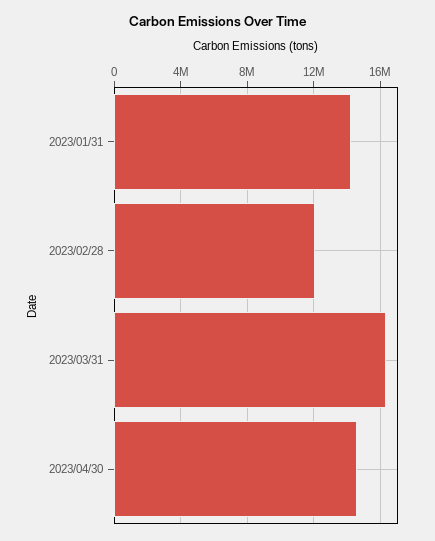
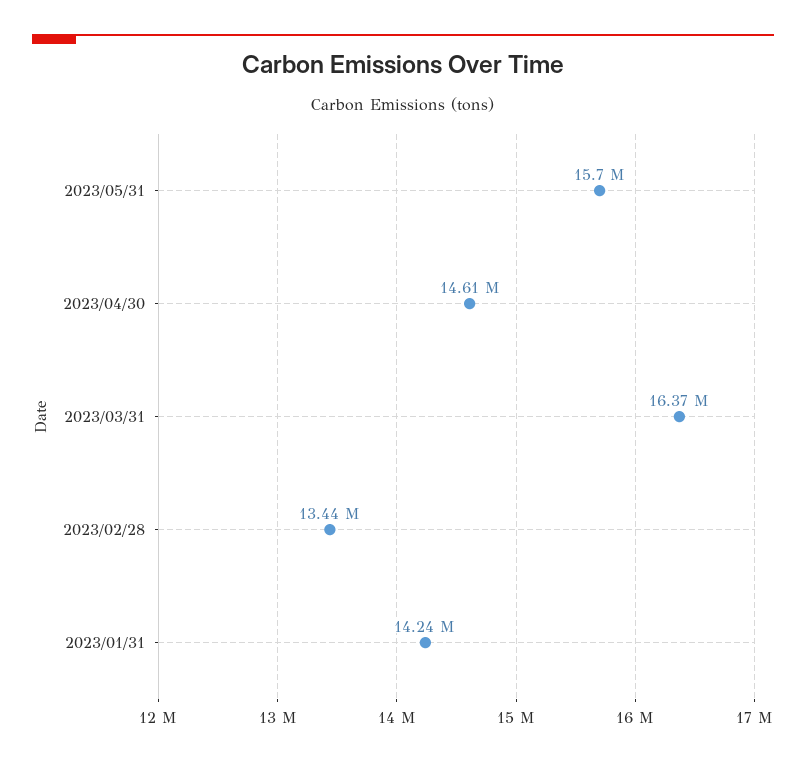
2023/02/28: 12000000 -> 13440000
2023/05/31: none -> 15700000

